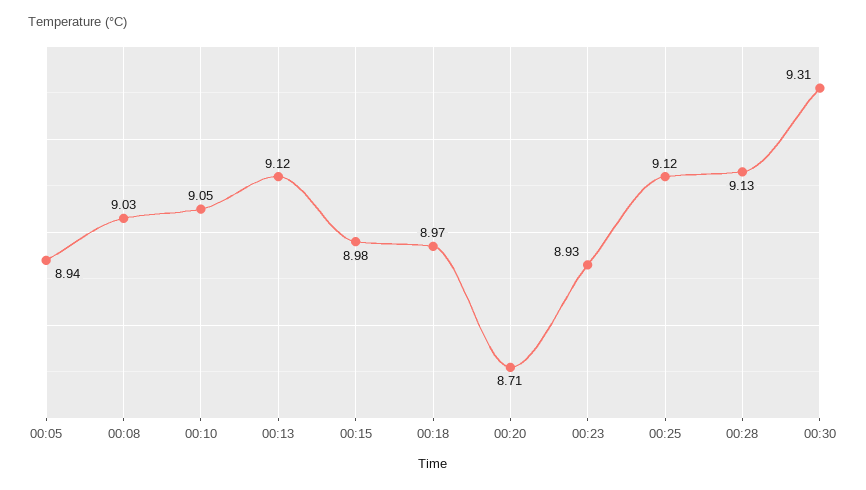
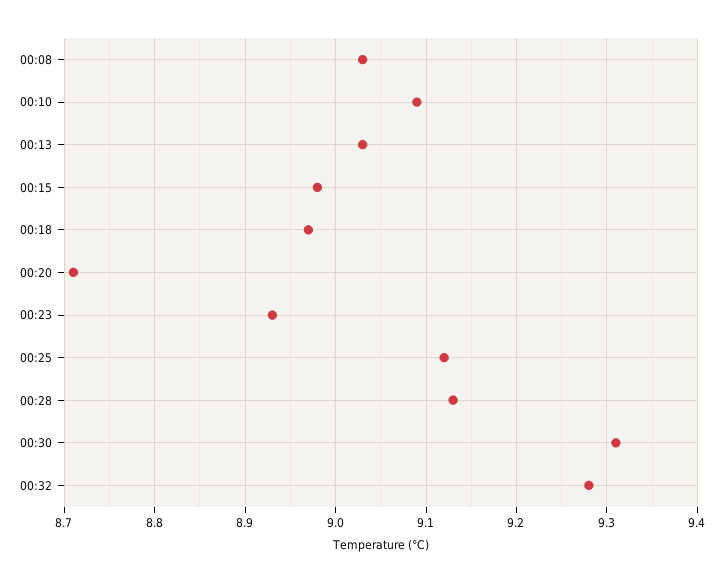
00:05: 8.94 -> none
00:10: 9.05 -> 9.09
00:13: 9.12 -> 9.03
00:32: none -> 9.28

